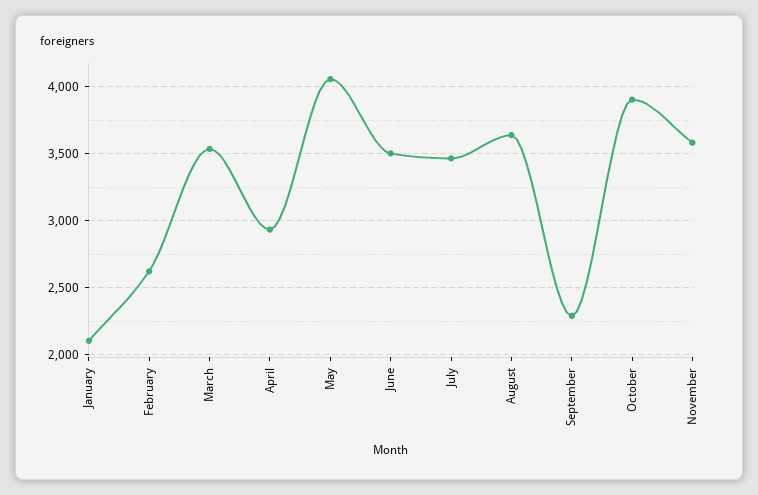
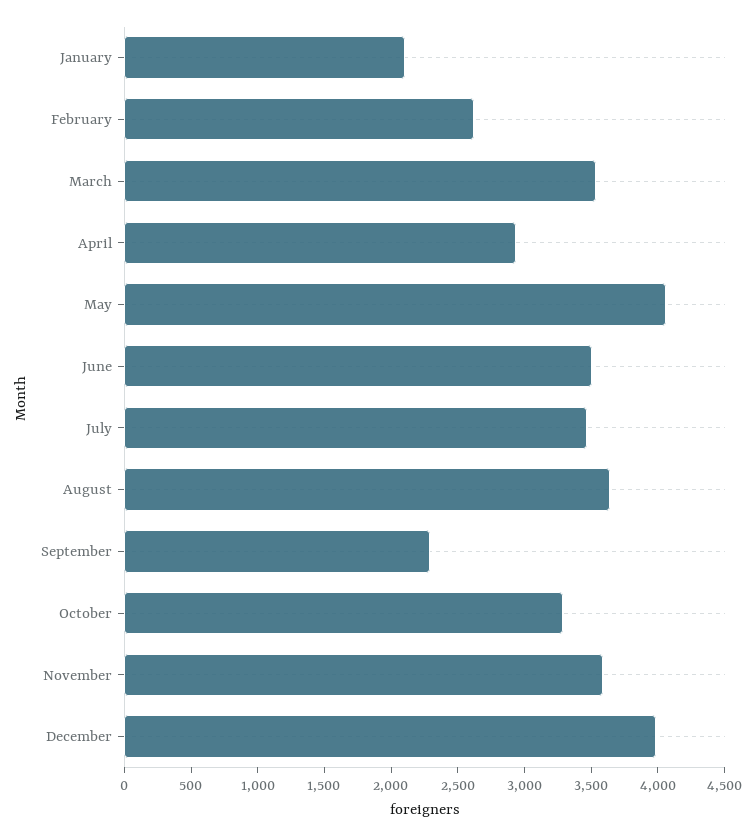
October: 3900 -> 3300
December: none -> 4000

